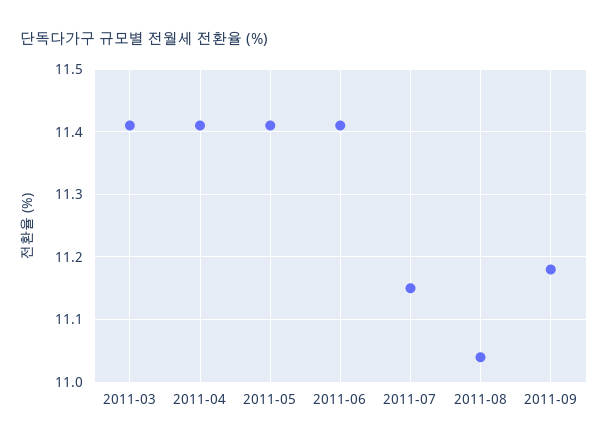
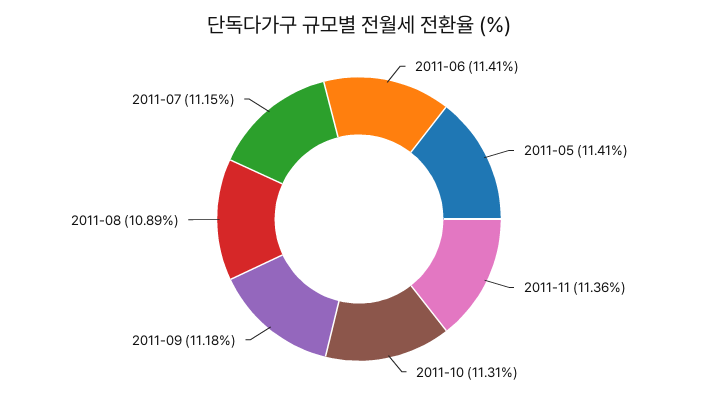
2011-03: 11.41 -> none
2011-04: 11.41 -> none
2011-08: 11.04 -> 10.89
2011-11: none -> 11.36
2011-10: none -> 11.31

